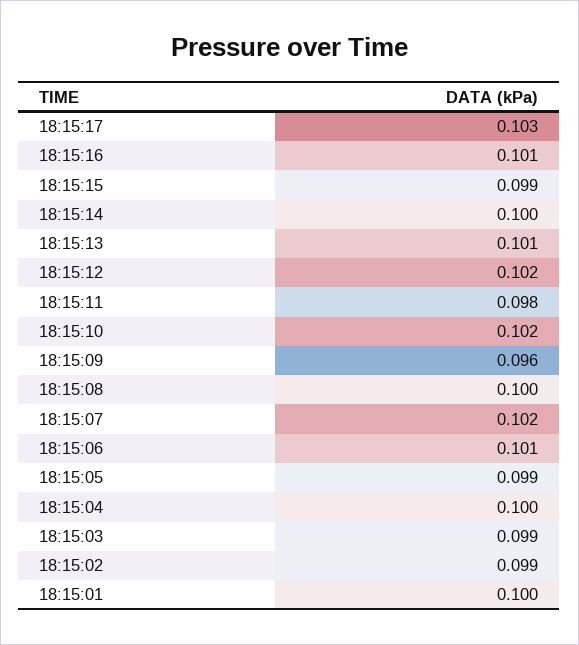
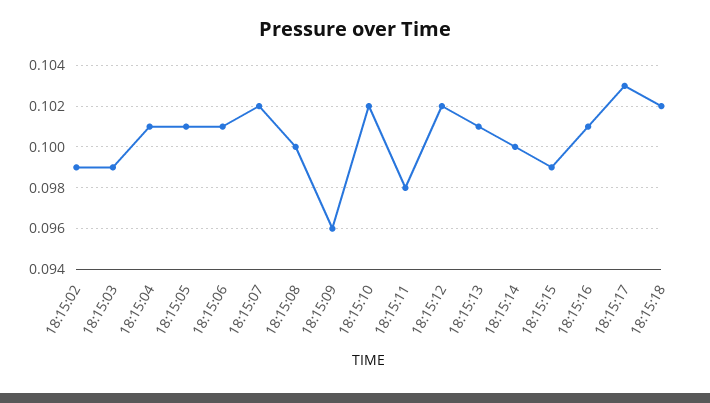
18:15:05: 0.099 -> 0.101
18:15:04: 0.1 -> 0.101
18:15:01: 0.1 -> none
18:15:18: none -> 0.102

